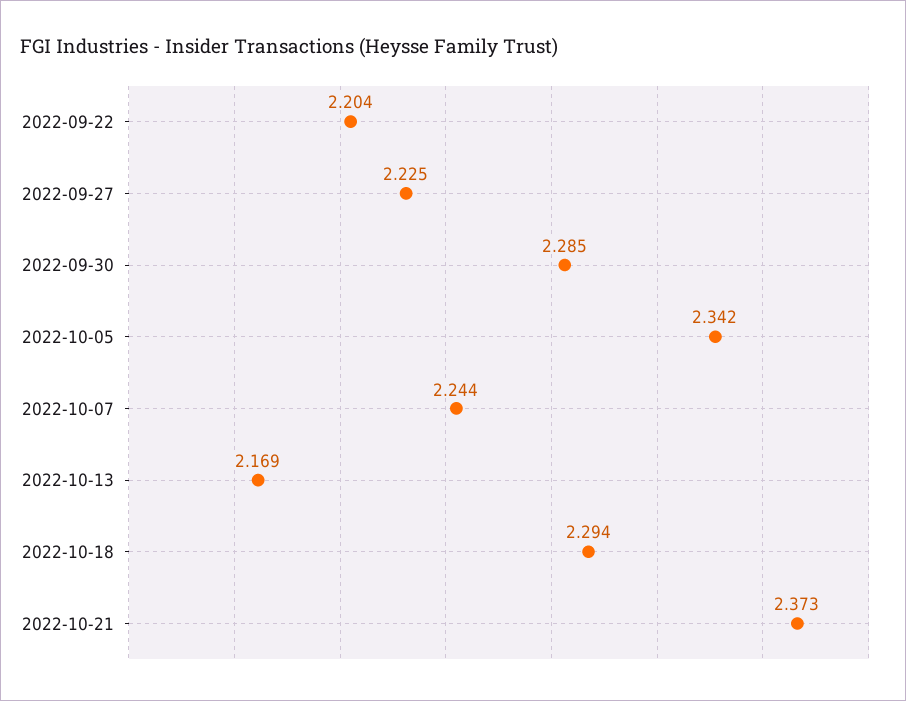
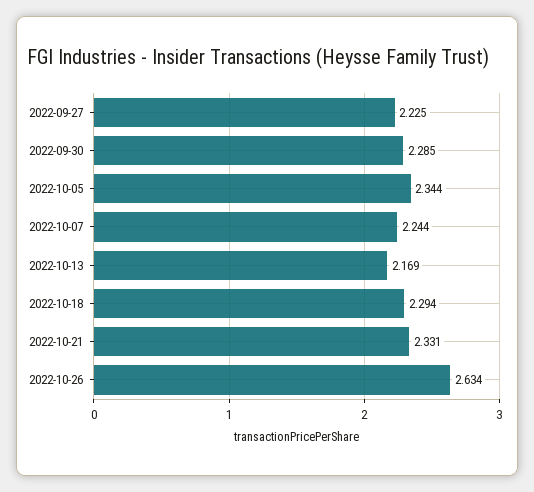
2022-09-22: 2.204 -> none
2022-10-05: 2.342 -> 2.344
2022-10-21: 2.373 -> 2.331
2022-10-26: none -> 2.634

